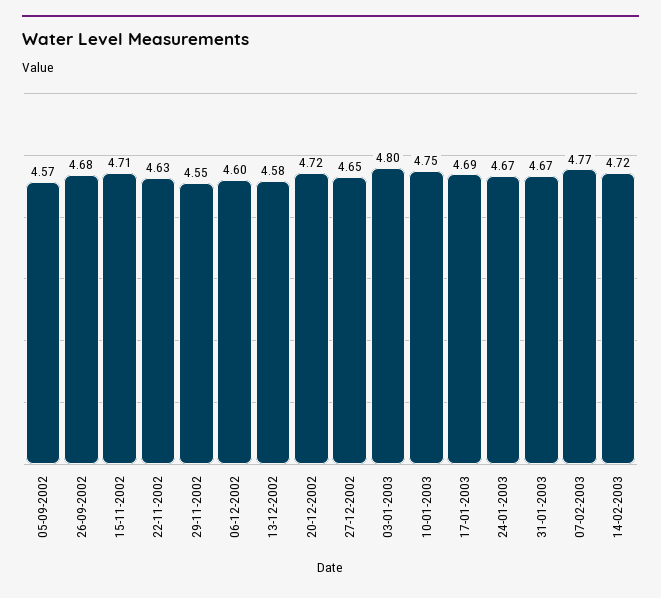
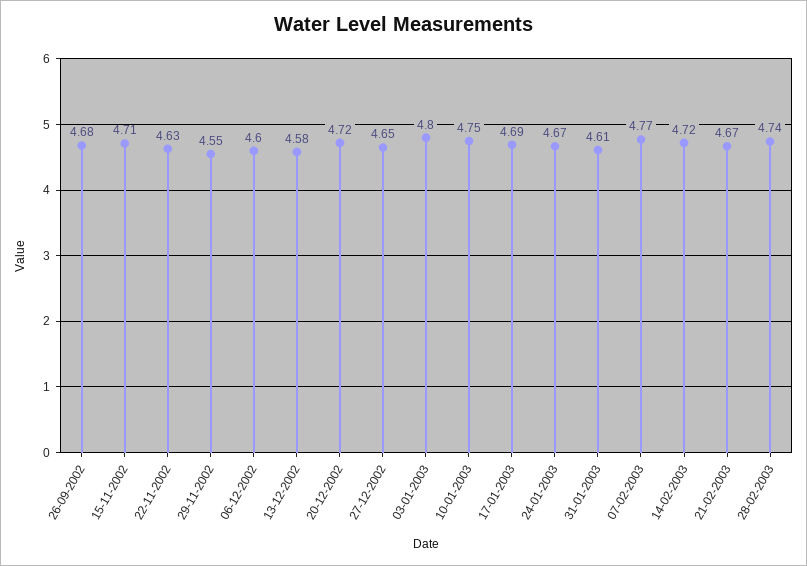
05-09-2002: 4.57 -> none
31-01-2003: 4.67 -> 4.61
21-02-2003: none -> 4.67
28-02-2003: none -> 4.74

